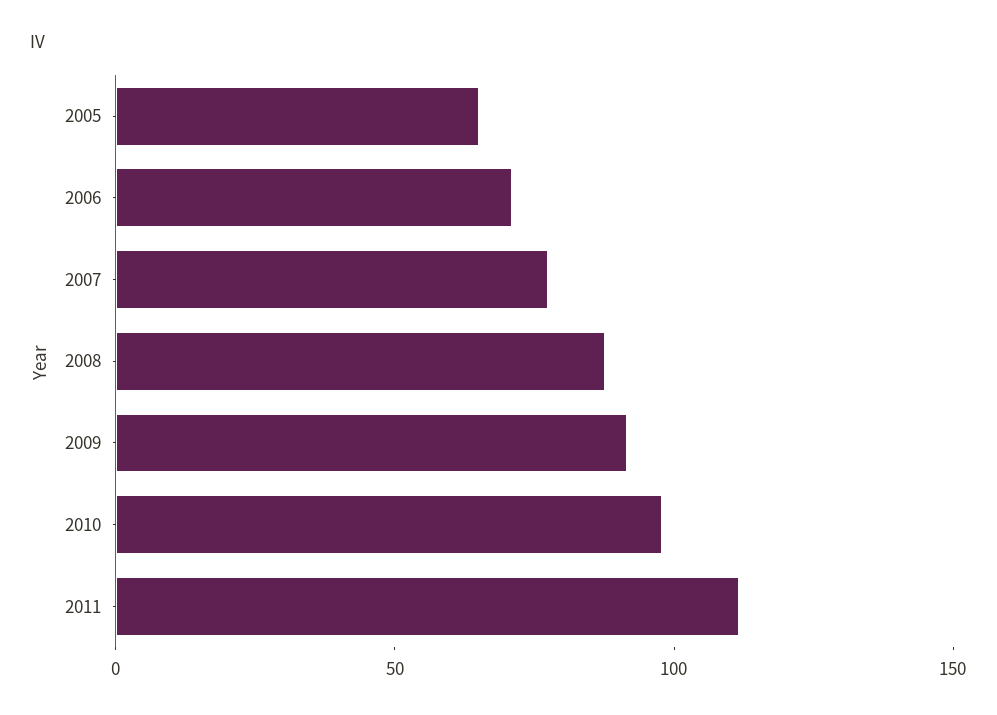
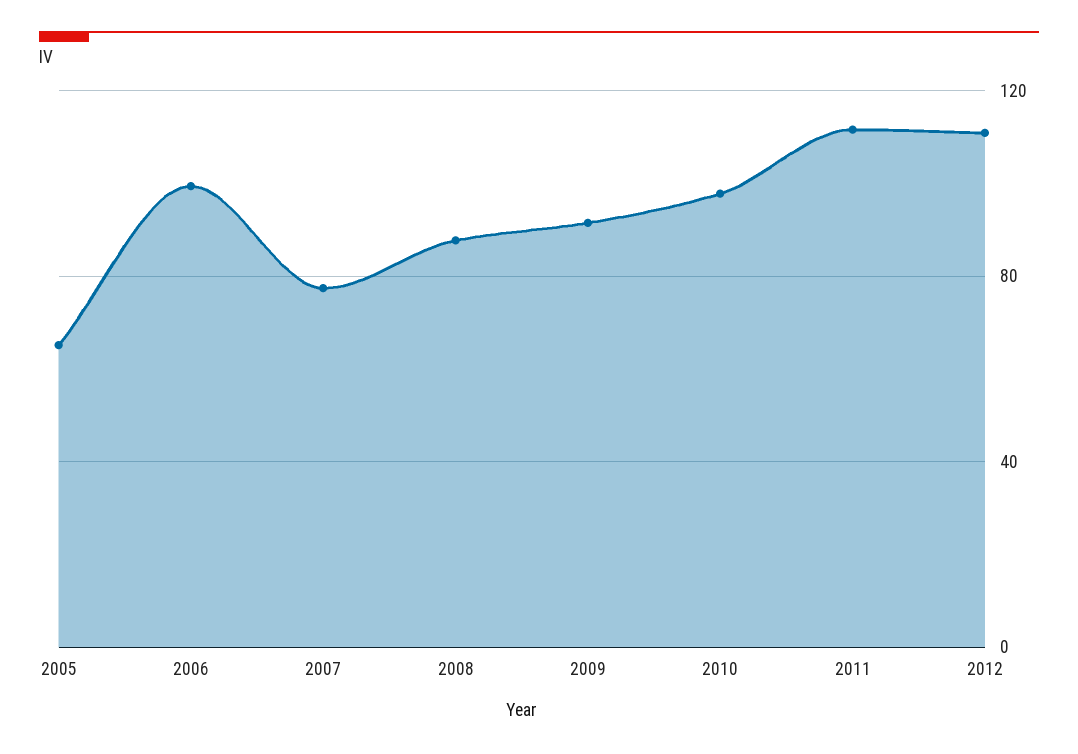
2006: 70 -> 100
2012: none -> 110

